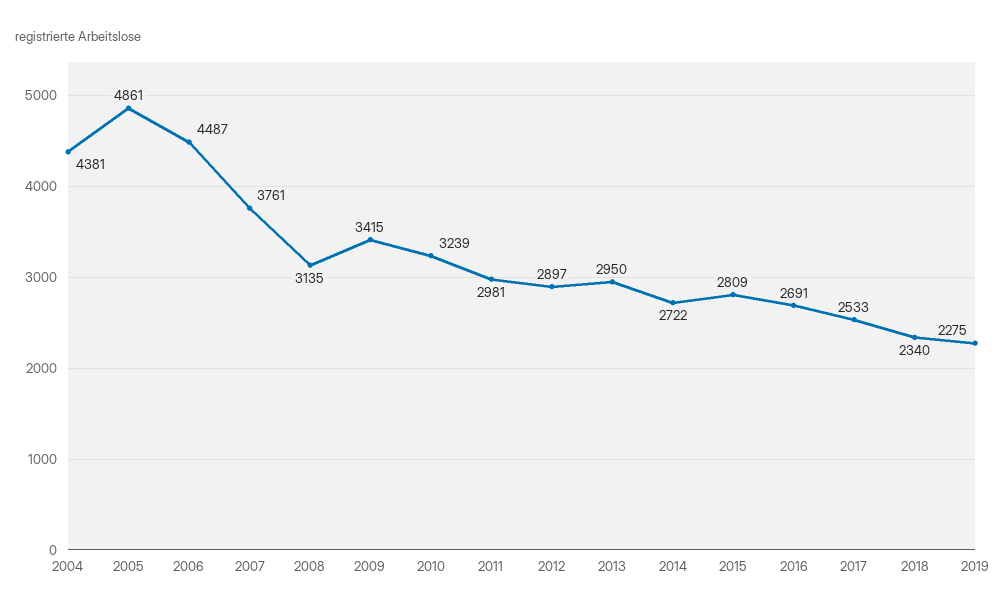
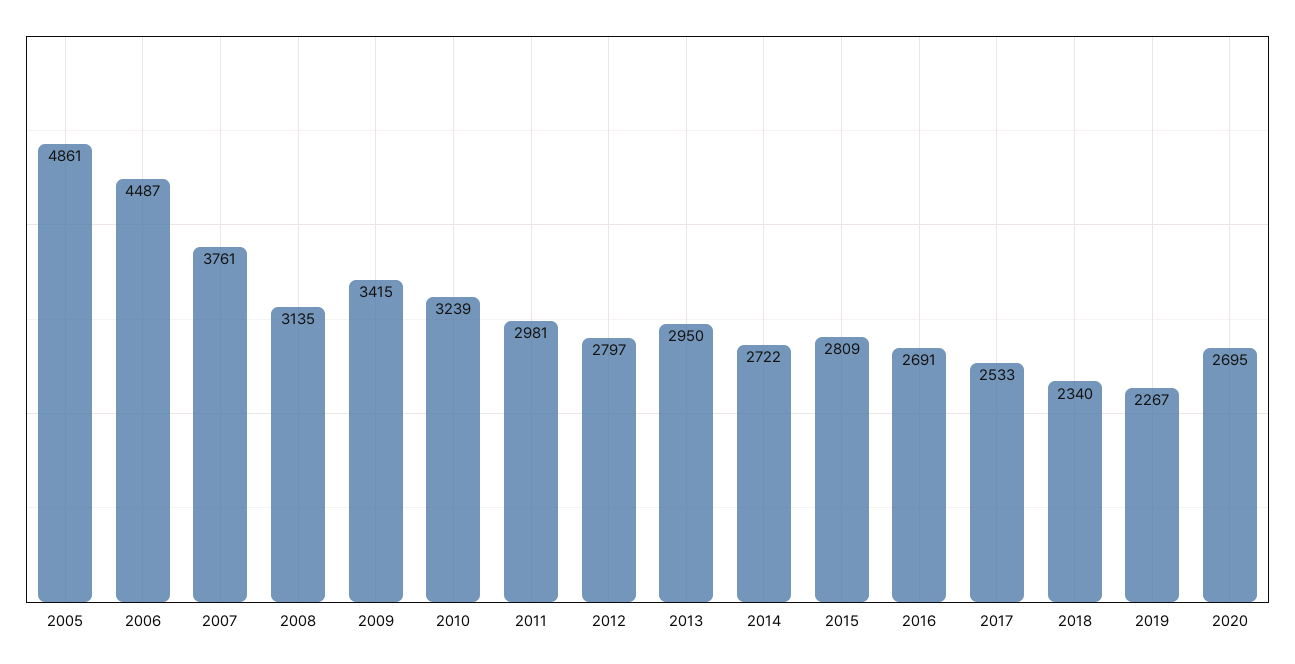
2004: 4381 -> none
2012: 2897 -> 2797
2019: 2275 -> 2267
2020: none -> 2695

